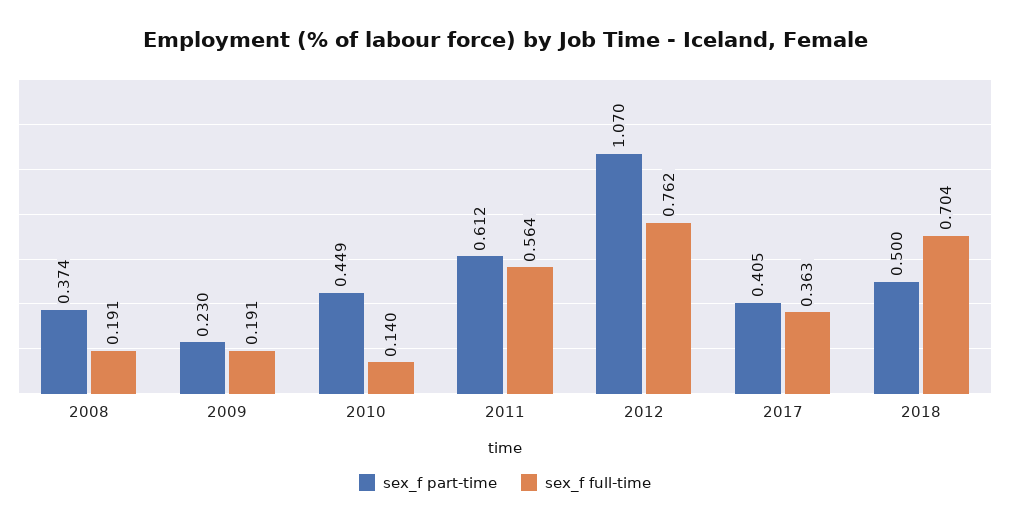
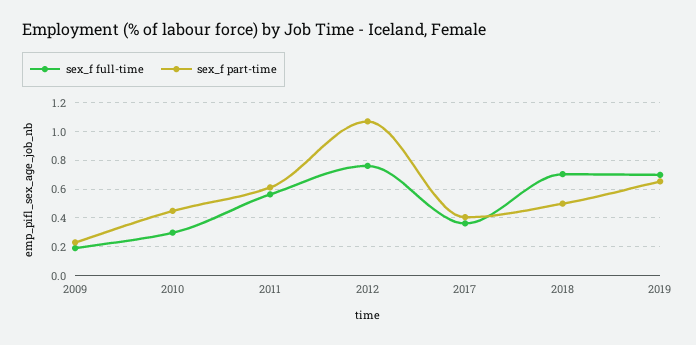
sex_f part-time, 2008: 0.374 -> none
sex_f full-time, 2008: 0.191 -> none
sex_f full-time, 2010: 0.14 -> 0.3
sex_f full-time, 2019: none -> 0.7
sex_f part-time, 2019: none -> 0.65

